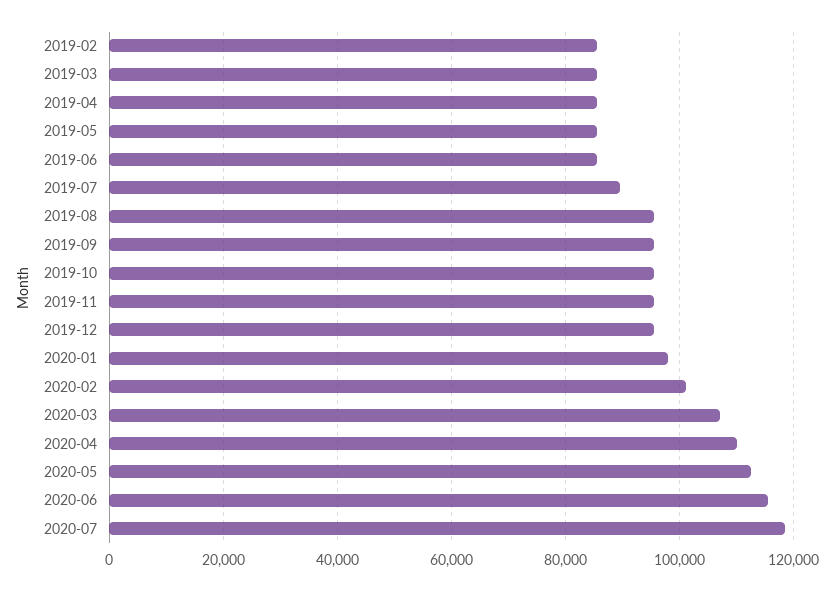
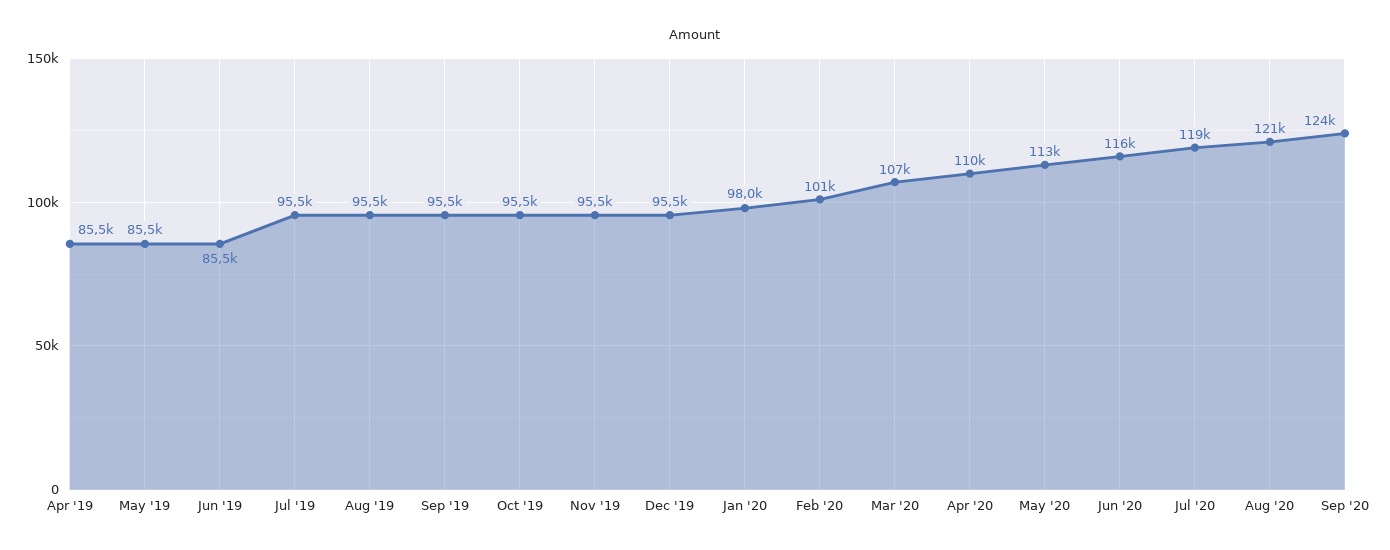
2019-02: 86000 -> none
2019-03: 86000 -> none
2019-07: 90000 -> 95500
Aug '20: none -> 121000
Sep '20: none -> 124000

